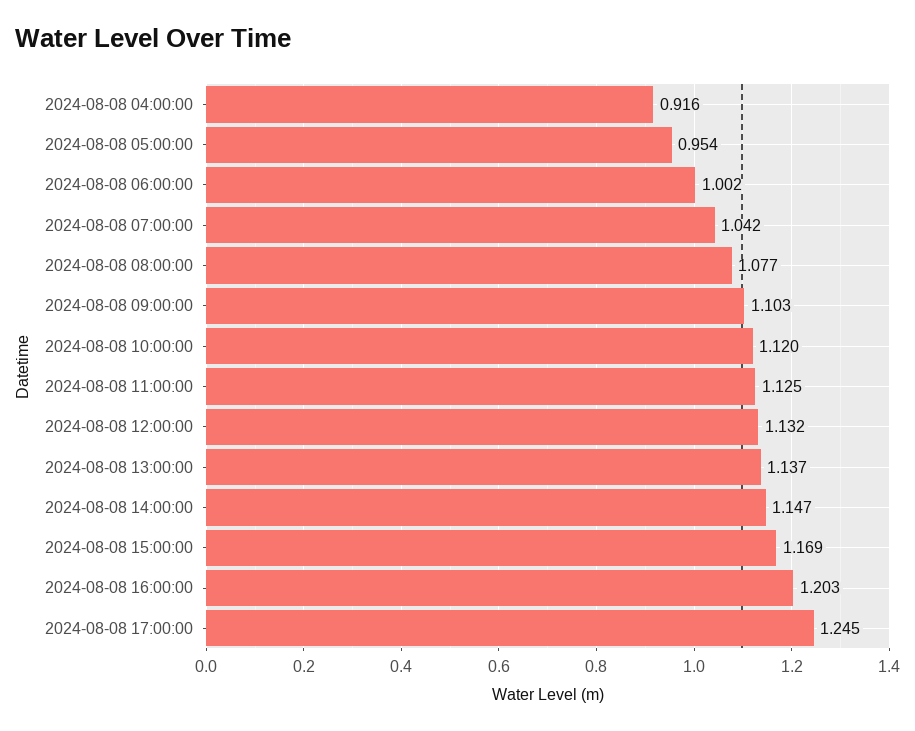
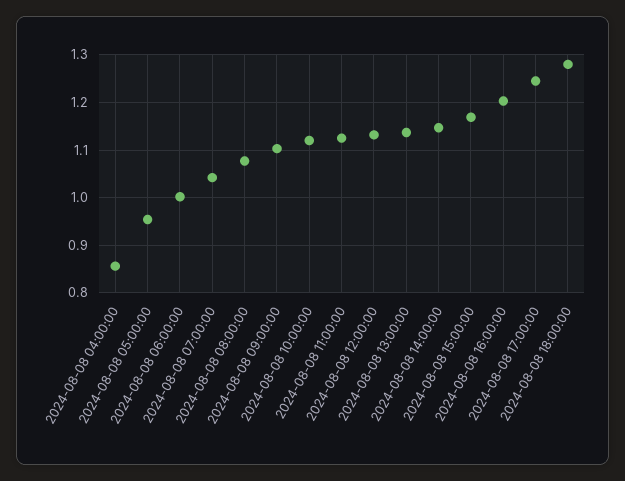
2024-08-08 04:00:00: 0.916 -> 0.86
2024-08-08 18:00:00: none -> 1.28

